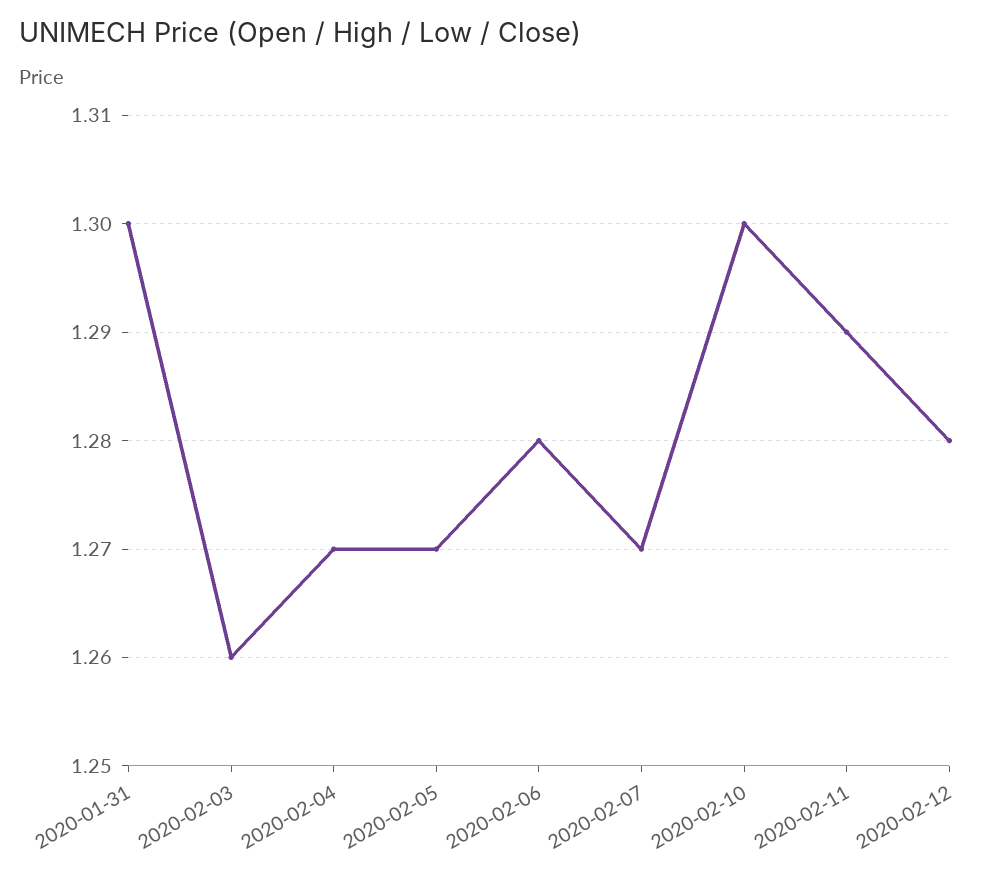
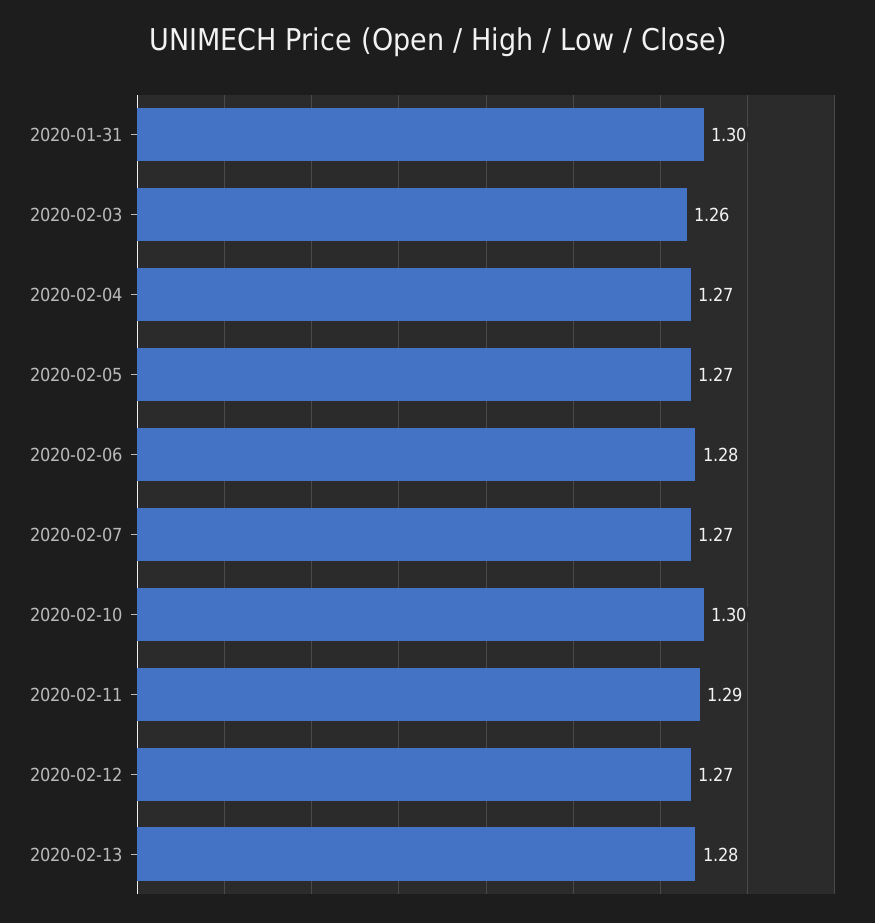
2020-02-12: 1.28 -> 1.27
2020-02-13: none -> 1.28

